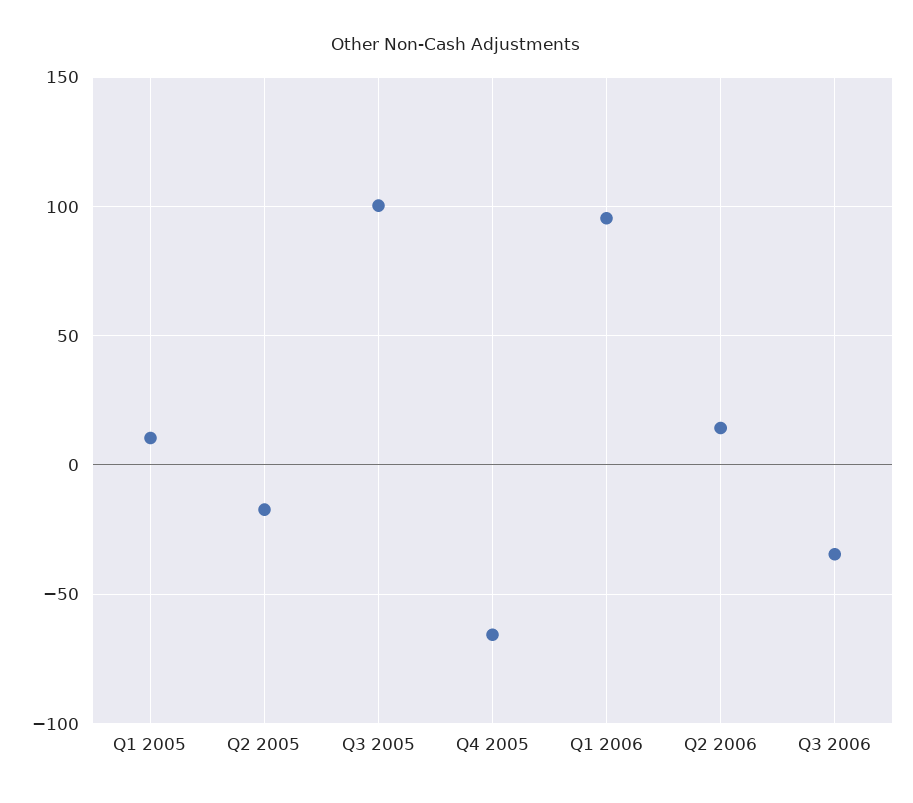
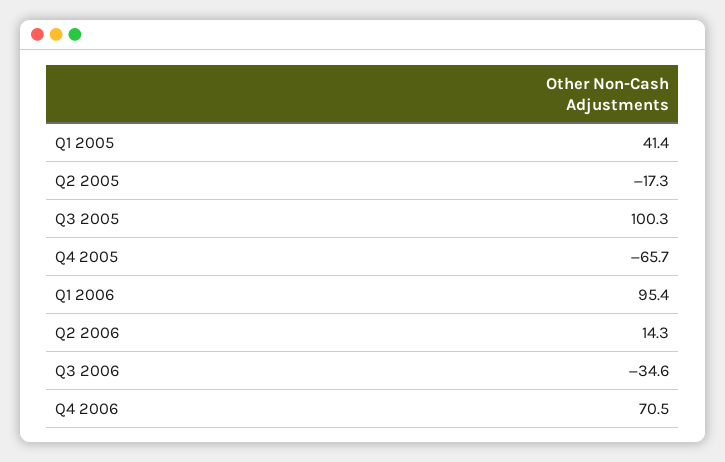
Q1 2005: 10 -> 41.4
Q4 2006: none -> 70.5

